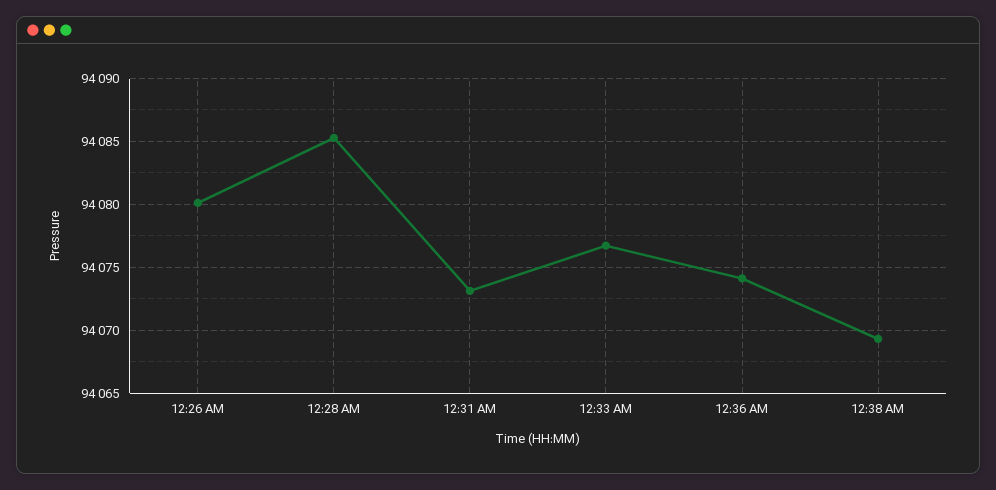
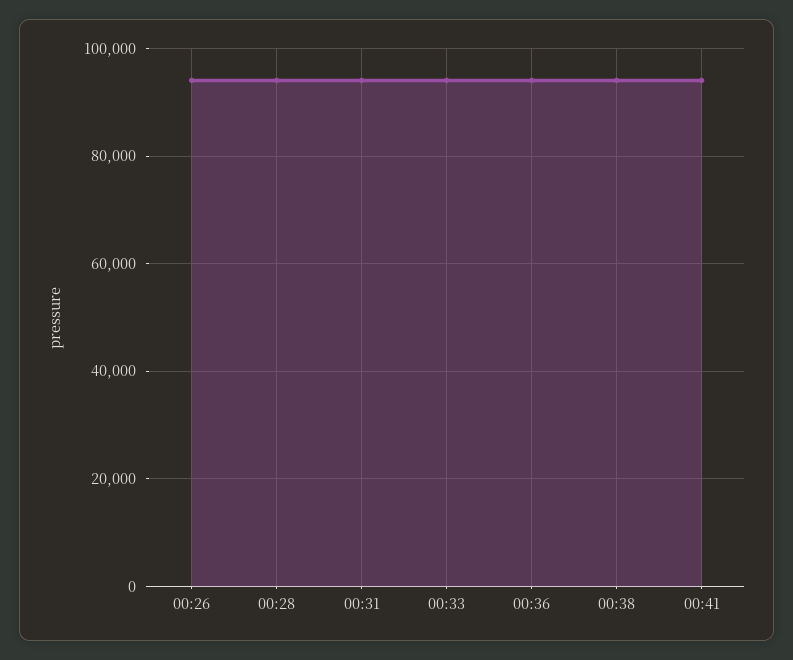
00:41: none -> 94000

